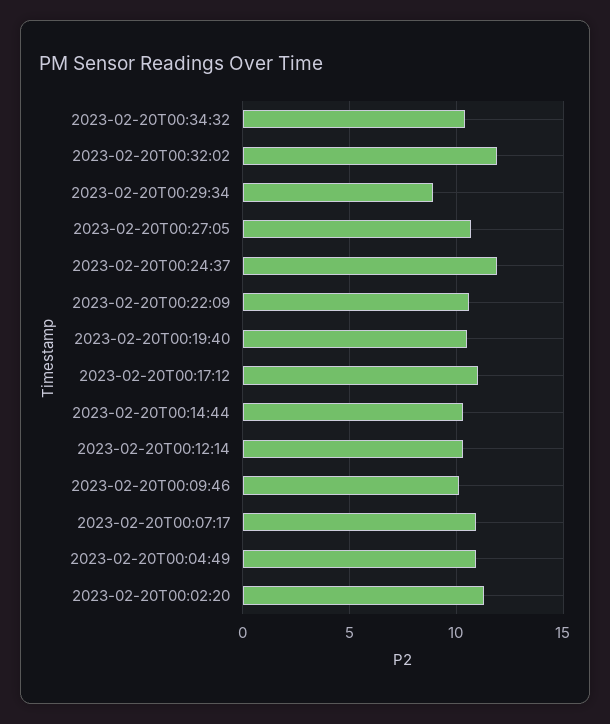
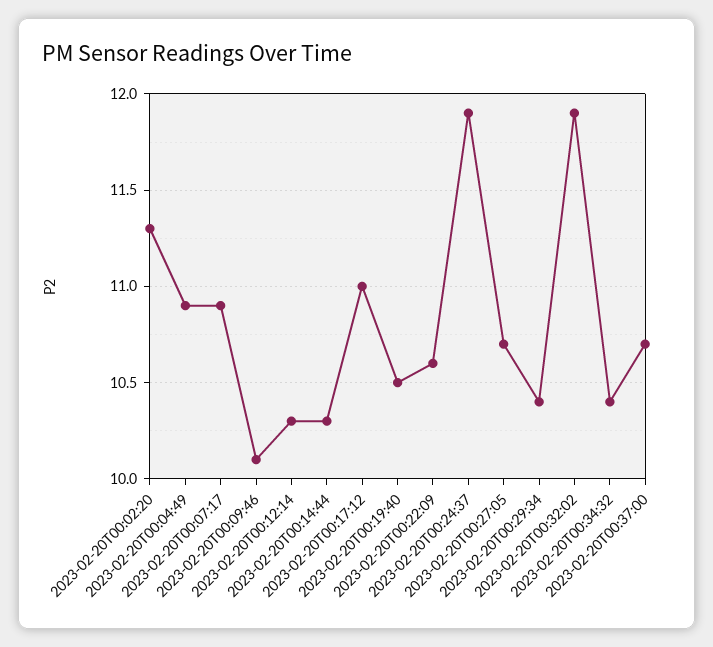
2023-02-20T00:29:34: 9 -> 10.4
2023-02-20T00:37:00: none -> 10.7

